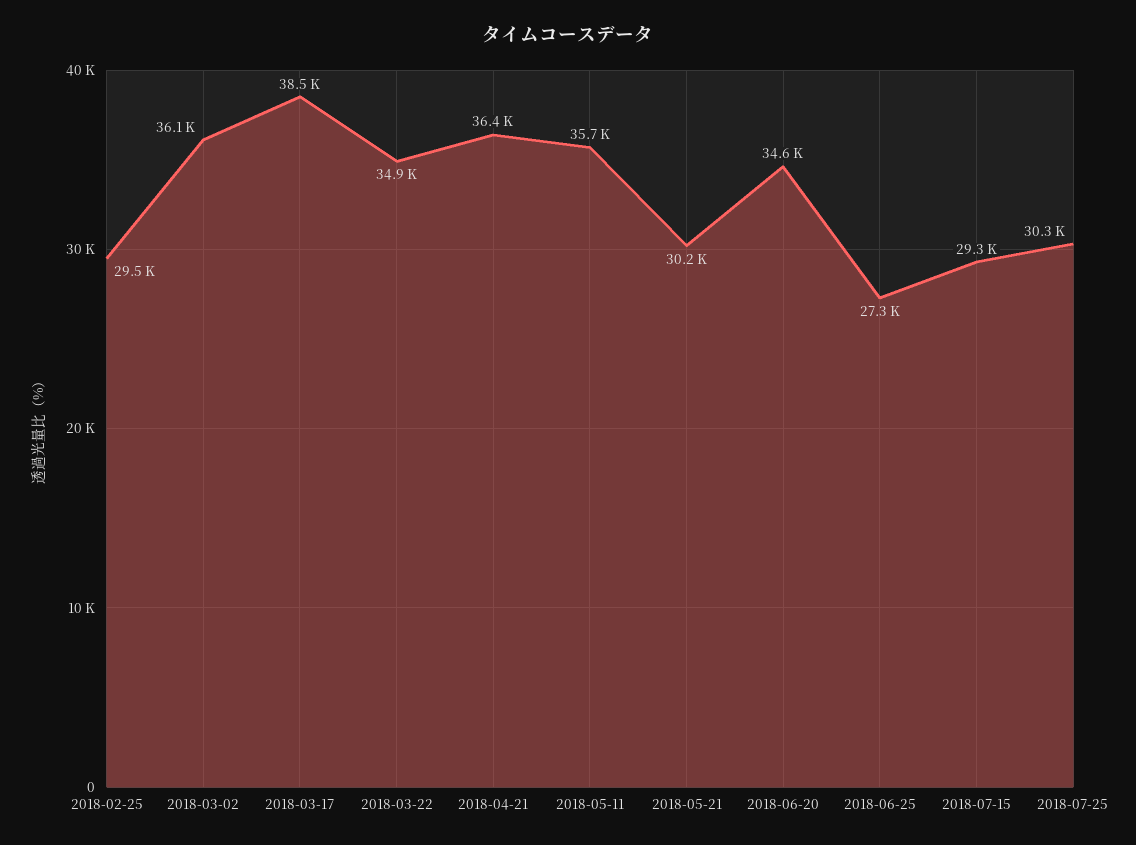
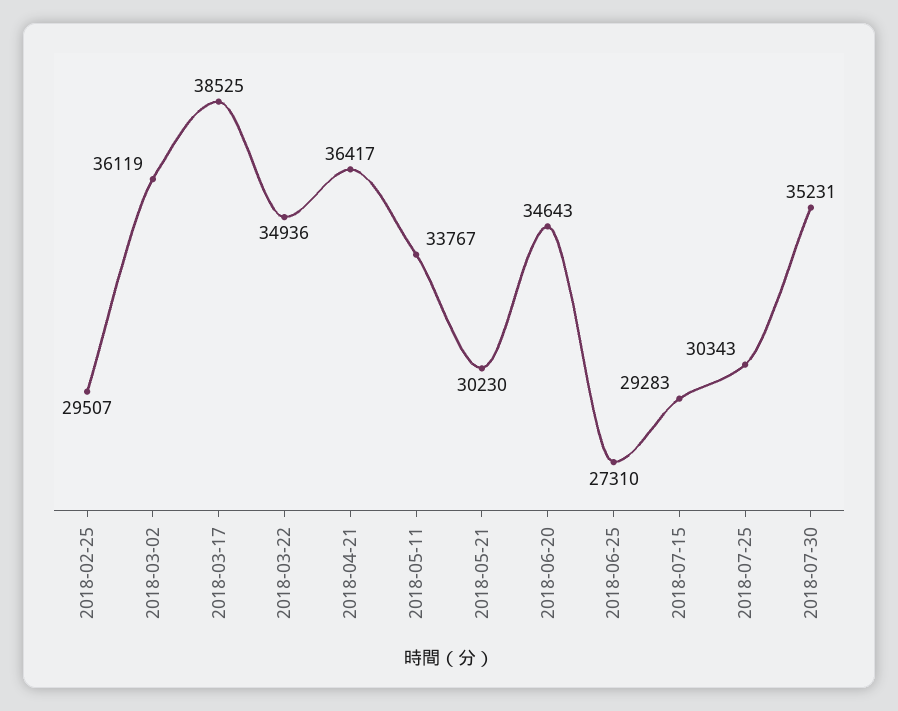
2018-05-11: 35700 -> 33767
2018-07-30: none -> 35231

